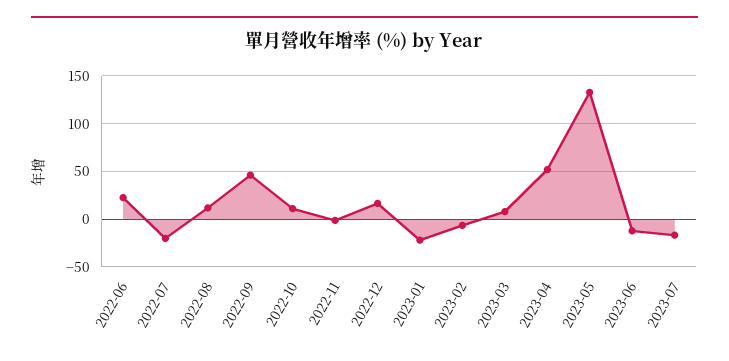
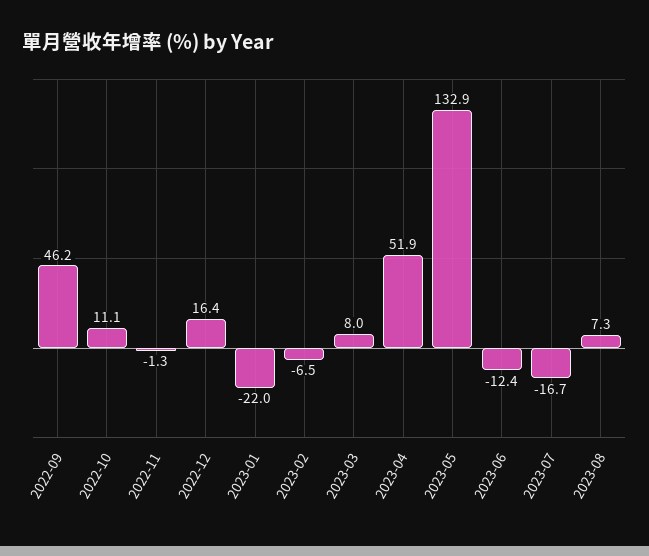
2022-06: 20 -> none
2022-07: -20 -> none
2022-08: 10 -> none
2023-08: none -> 7.3

